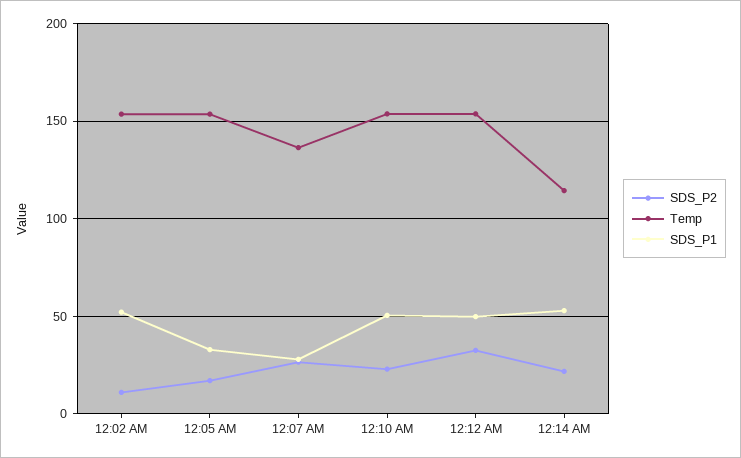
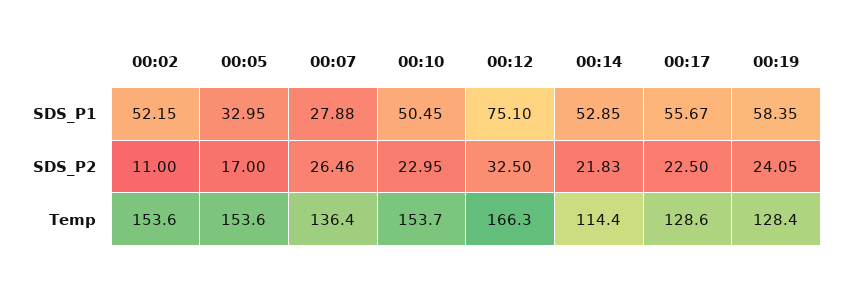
Temp, 12:12 AM: 155 -> 166.3
SDS_P1, 12:12 AM: 50 -> 75.1
SDS_P1, 00:17: none -> 55.67
SDS_P1, 00:19: none -> 58.35
SDS_P2, 00:17: none -> 22.5
SDS_P2, 00:19: none -> 24.05
Temp, 00:17: none -> 128.6
Temp, 00:19: none -> 128.4

